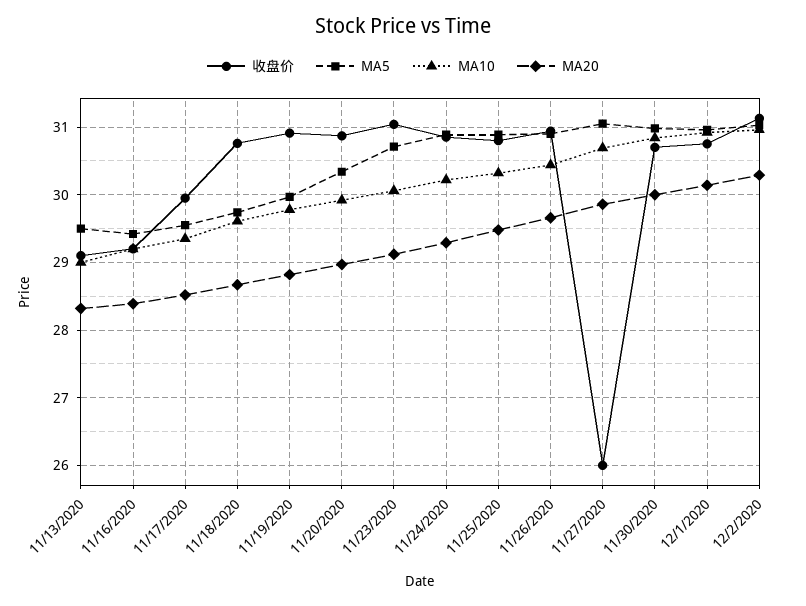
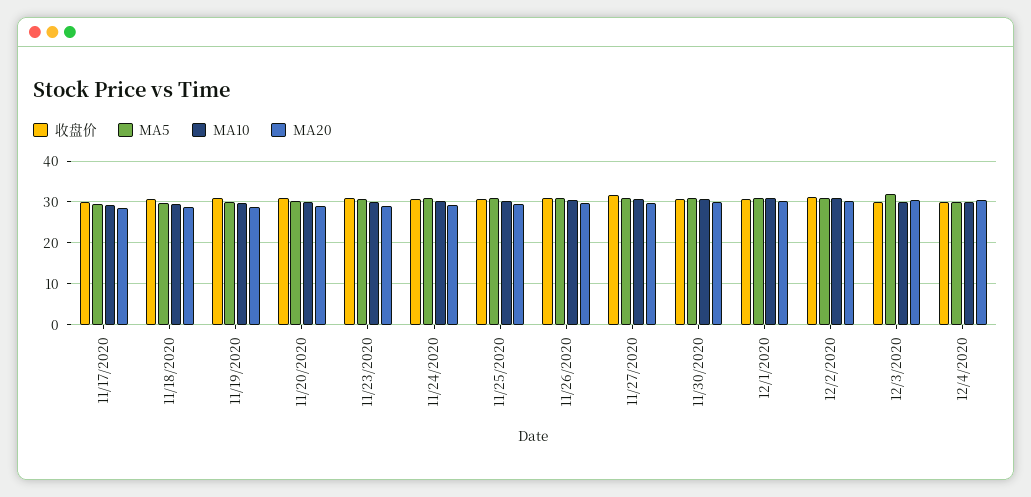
收盘价, 11/13/2020: 29.1 -> none
MA5, 11/13/2020: 29.5 -> none
MA10, 11/13/2020: 29 -> none
MA20, 11/13/2020: 28.3 -> none
收盘价, 11/16/2020: 29.2 -> none
MA5, 11/16/2020: 29.4 -> none
MA10, 11/16/2020: 29.2 -> none
MA20, 11/16/2020: 28.4 -> none
收盘价, 11/27/2020: 26 -> 32
收盘价, 12/3/2020: none -> 30
MA5, 12/3/2020: none -> 32
MA10, 12/3/2020: none -> 30
MA20, 12/3/2020: none -> 30
收盘价, 12/4/2020: none -> 30
MA5, 12/4/2020: none -> 30
MA10, 12/4/2020: none -> 30
MA20, 12/4/2020: none -> 30

